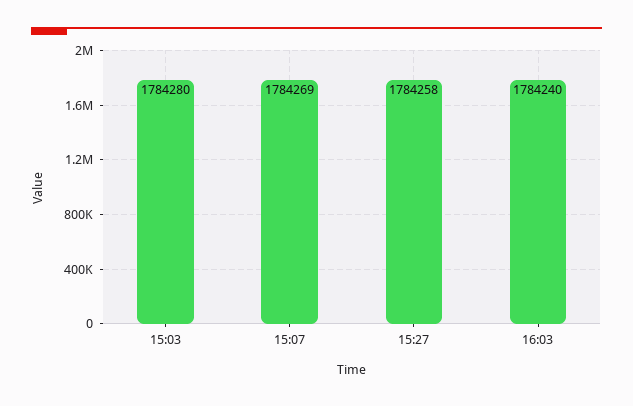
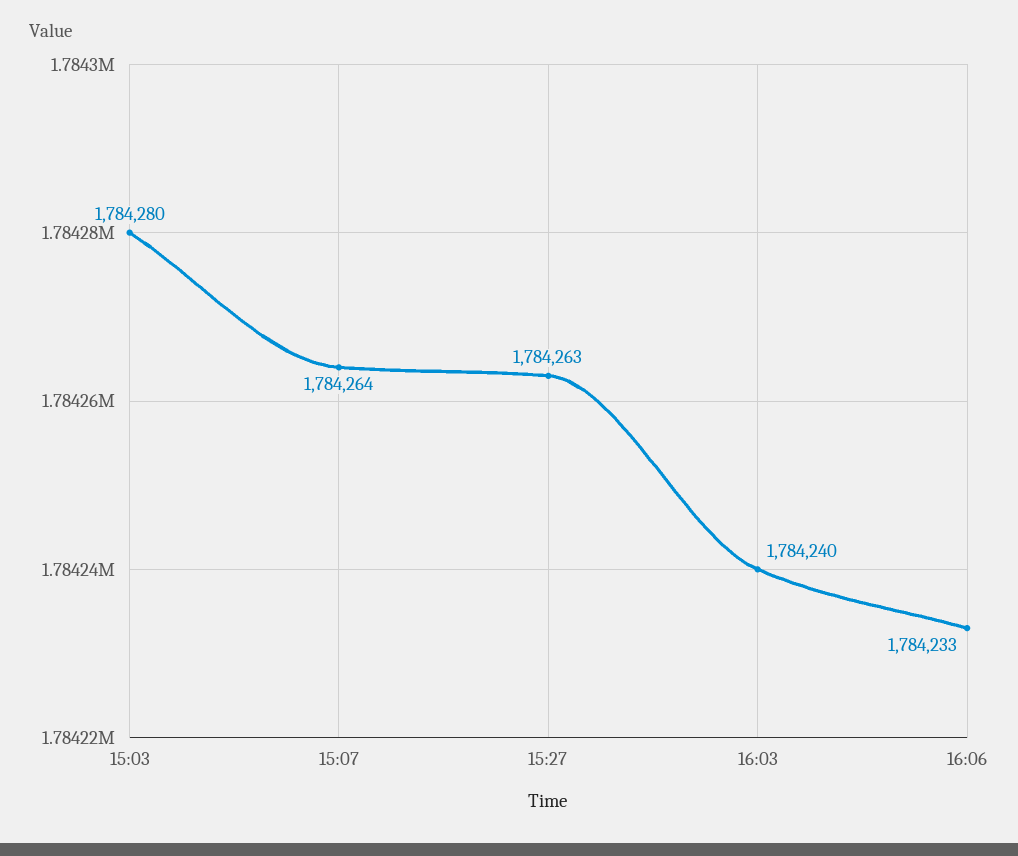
15:07: 1784269 -> 1784264
15:27: 1784258 -> 1784263
16:06: none -> 1784233

